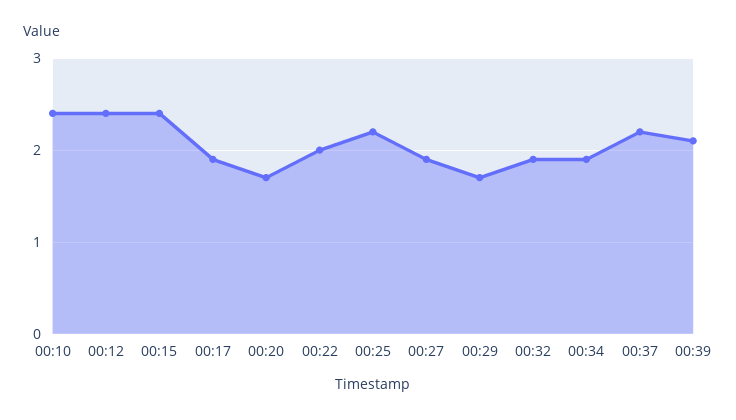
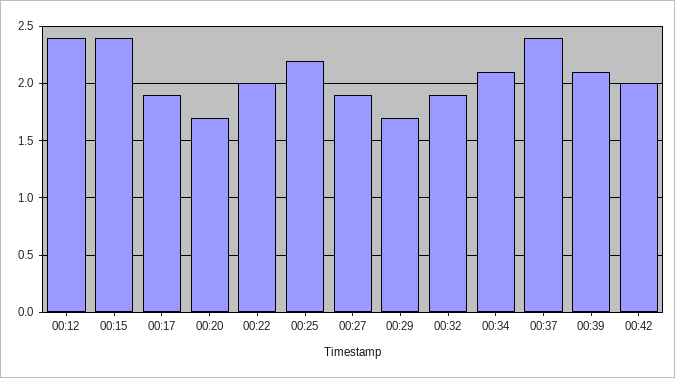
00:10: 2.4 -> none
00:34: 1.9 -> 2.1
00:37: 2.2 -> 2.4
00:42: none -> 2

